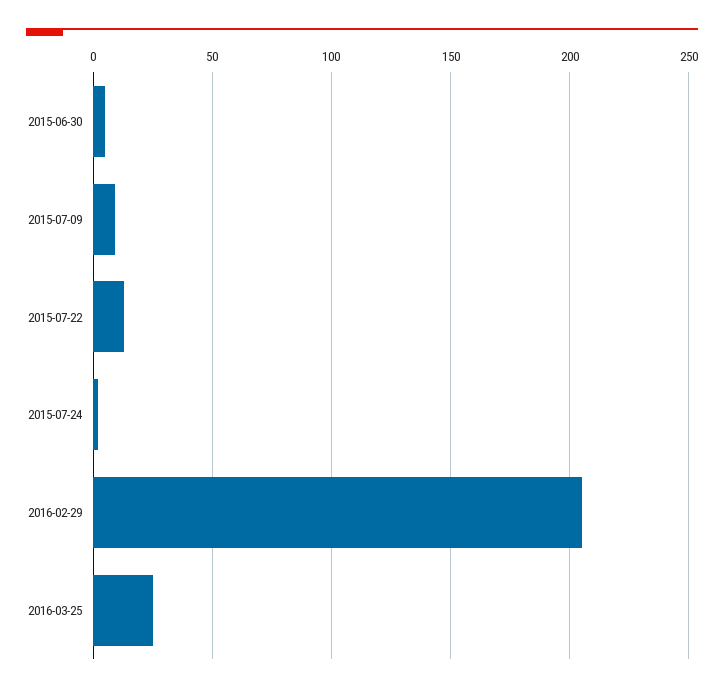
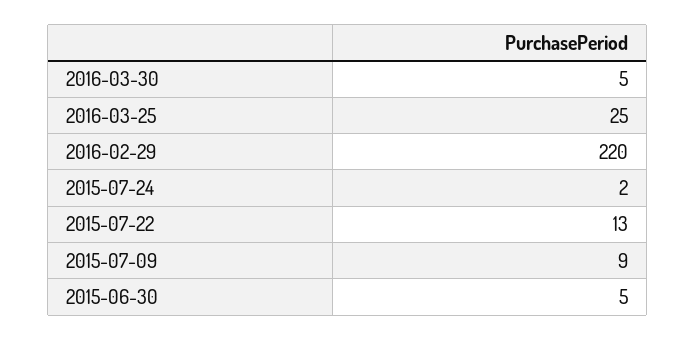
2016-02-29: 205 -> 220
2016-03-30: none -> 5

